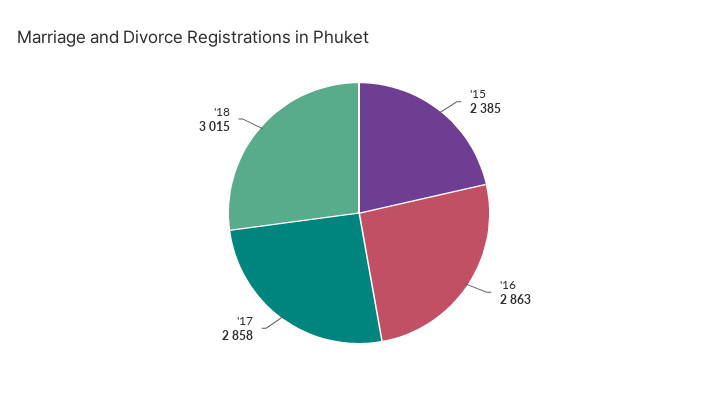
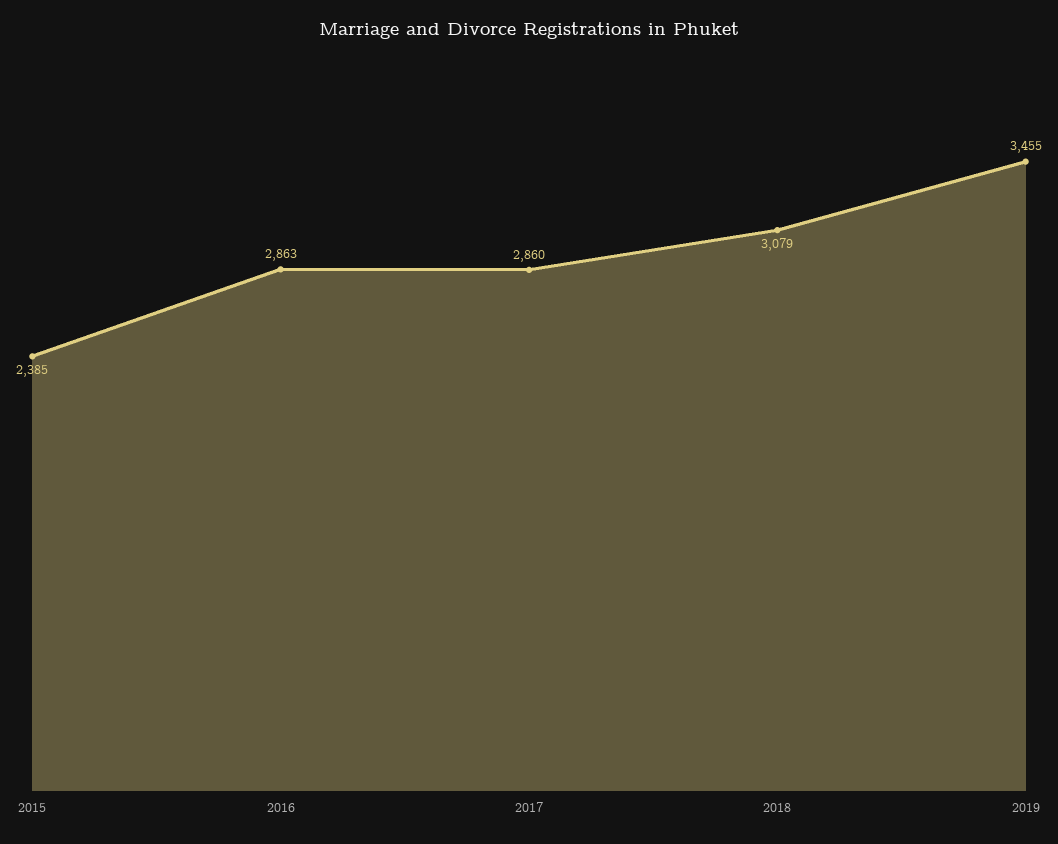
'17: 2858 -> 2860
'18: 3015 -> 3079
2019: none -> 3455

